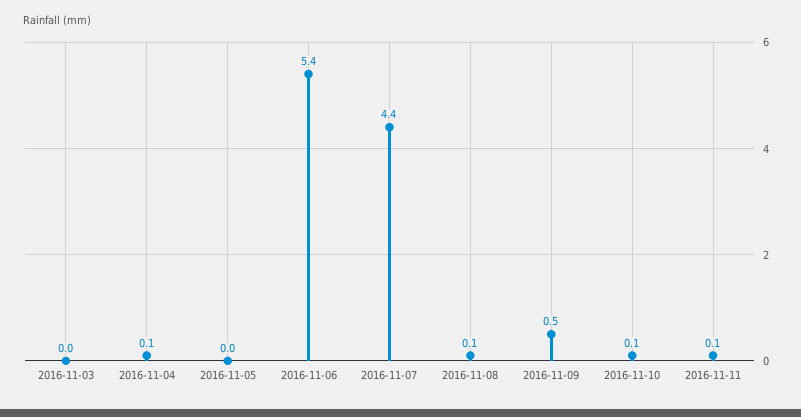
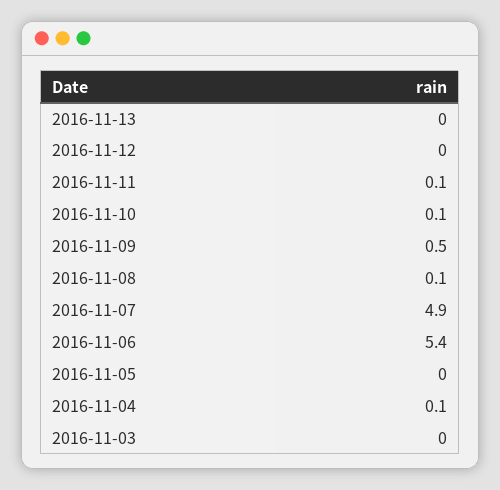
2016-11-07: 4.4 -> 4.9
2016-11-13: none -> 0
2016-11-12: none -> 0

